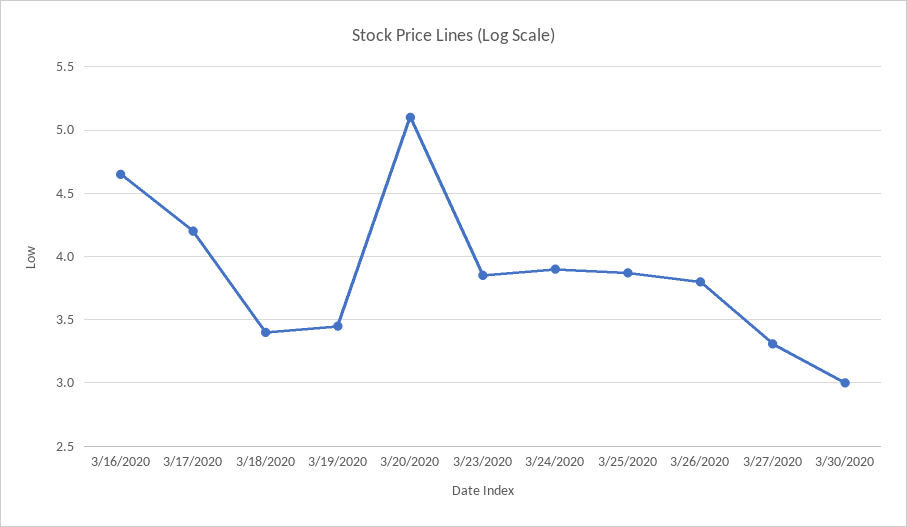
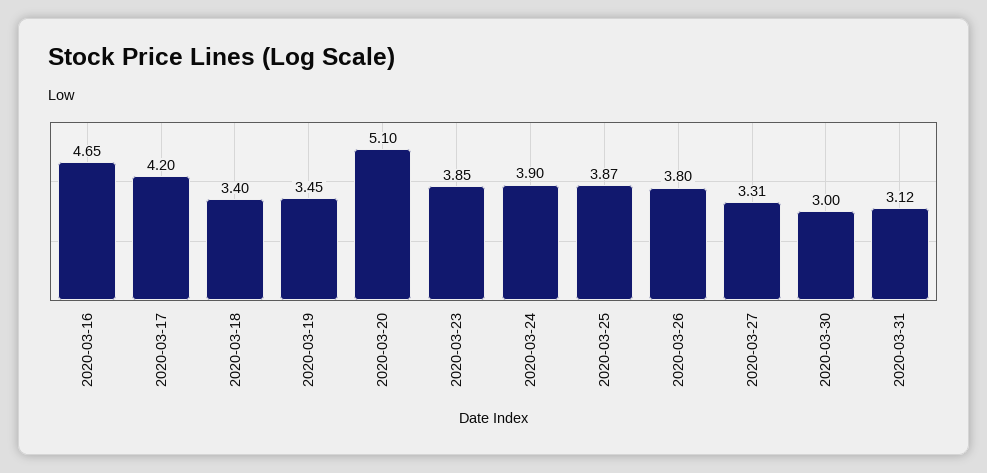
2020-03-31: none -> 3.12

